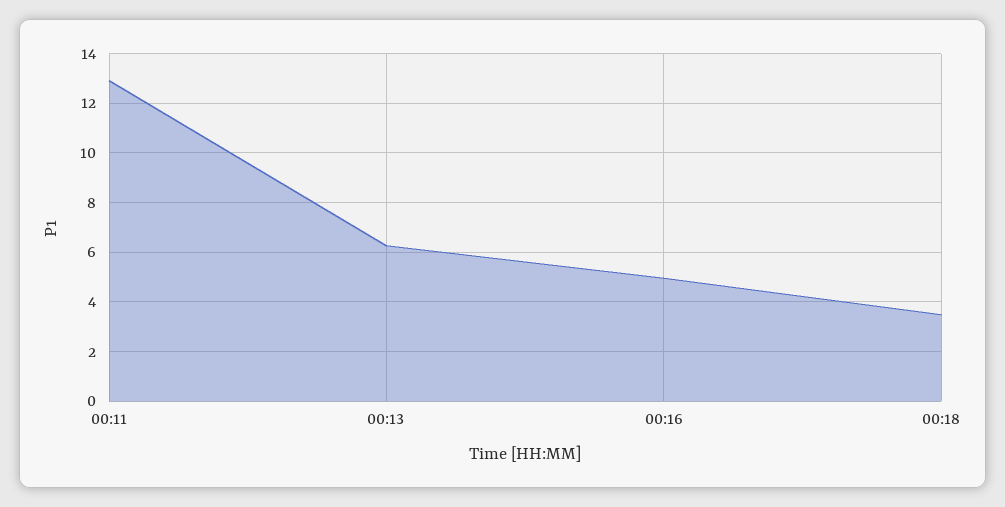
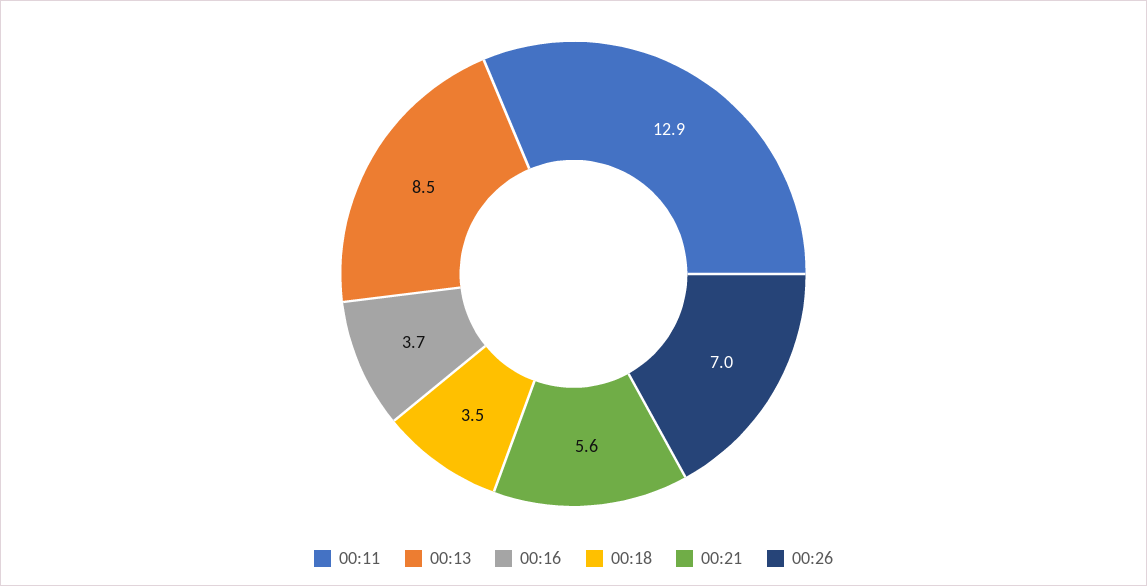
00:13: 6.25 -> 8.5
00:16: 5 -> 3.7
00:21: none -> 5.6
00:26: none -> 7

